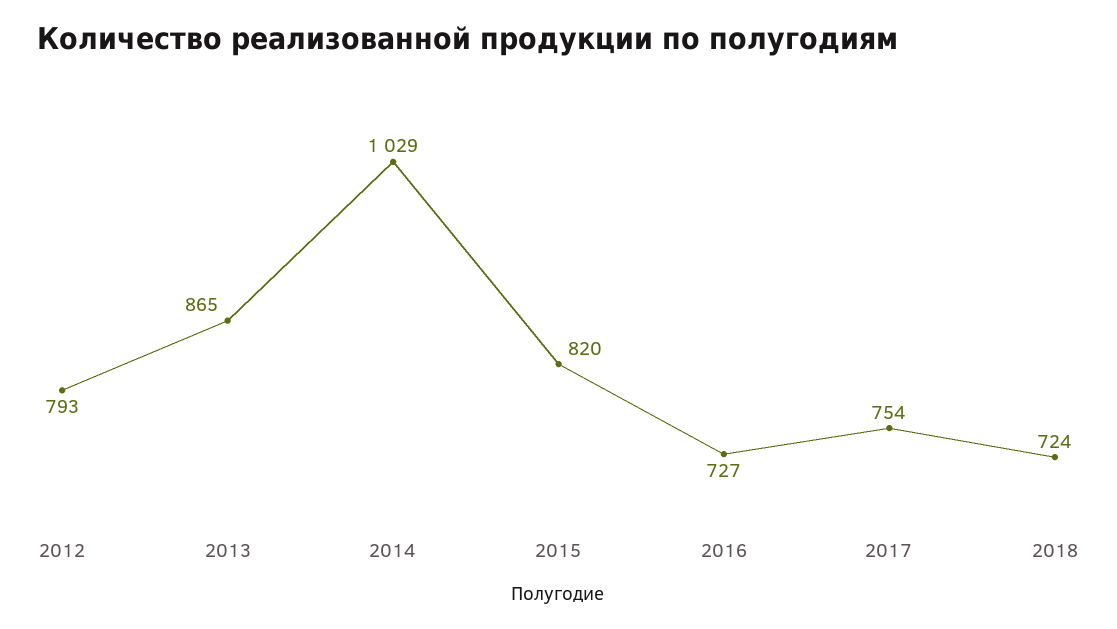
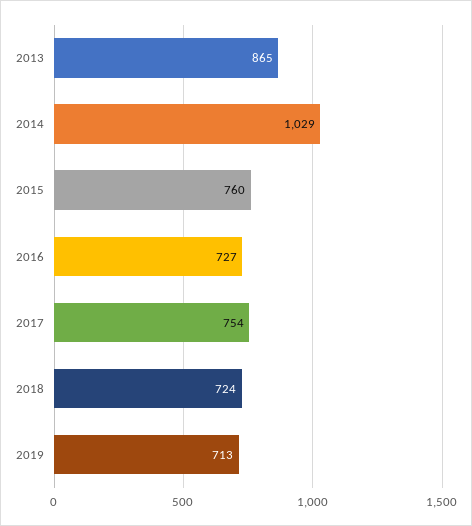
2012: 793 -> none
2015: 820 -> 760
2019: none -> 713

